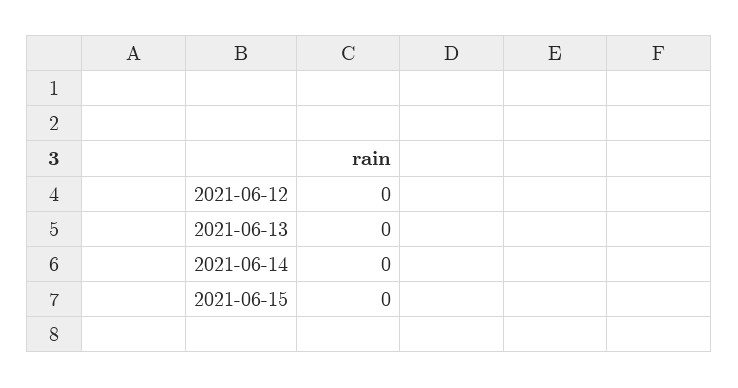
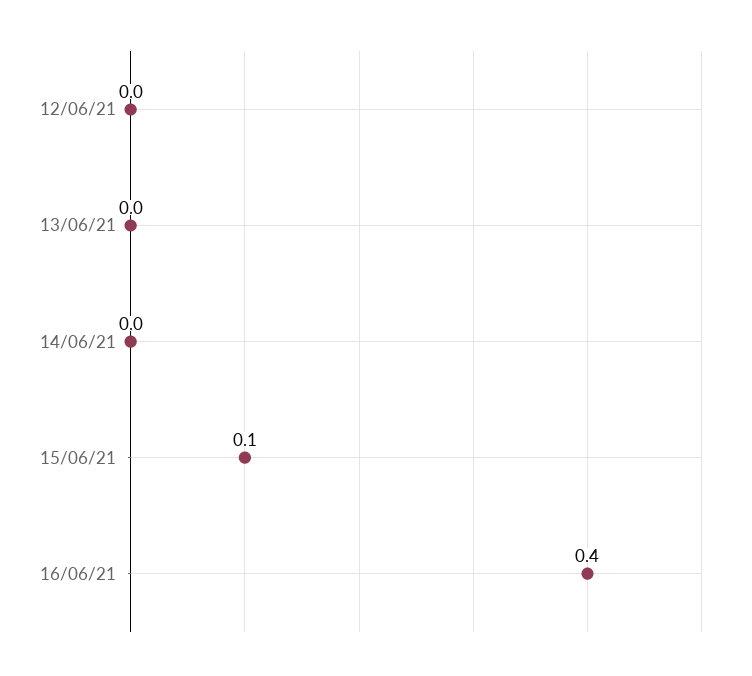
2021-06-15: 0 -> 0.1
16/06/21: none -> 0.4

